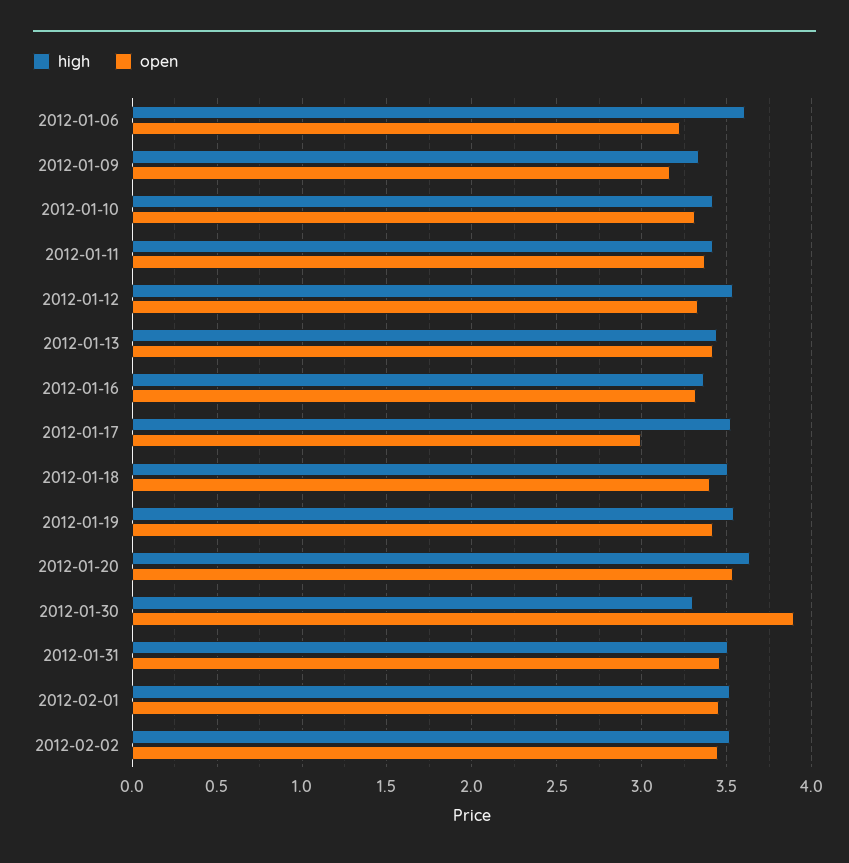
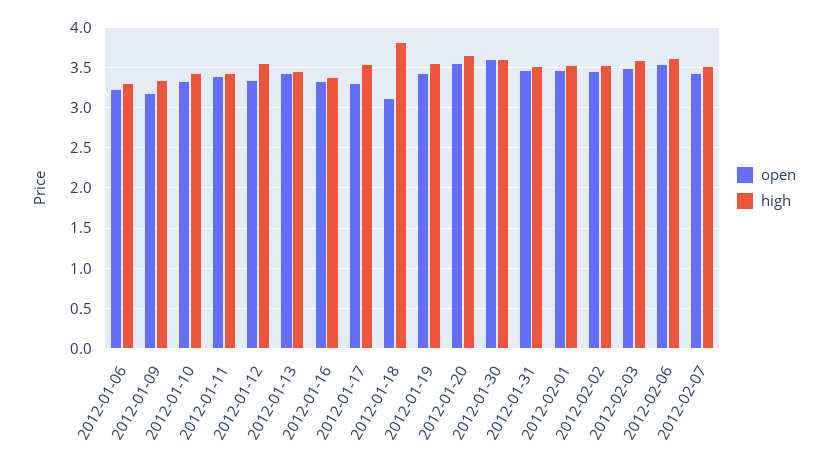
high, 2012-01-06: 3.6 -> 3.3
open, 2012-01-17: 3 -> 3.3
high, 2012-01-18: 3.5 -> 3.8
open, 2012-01-18: 3.4 -> 3.1
high, 2012-01-30: 3.3 -> 3.6
open, 2012-01-30: 3.9 -> 3.6
open, 2012-02-03: none -> 3.5
high, 2012-02-03: none -> 3.6
open, 2012-02-06: none -> 3.5
high, 2012-02-06: none -> 3.6
open, 2012-02-07: none -> 3.4
high, 2012-02-07: none -> 3.5

